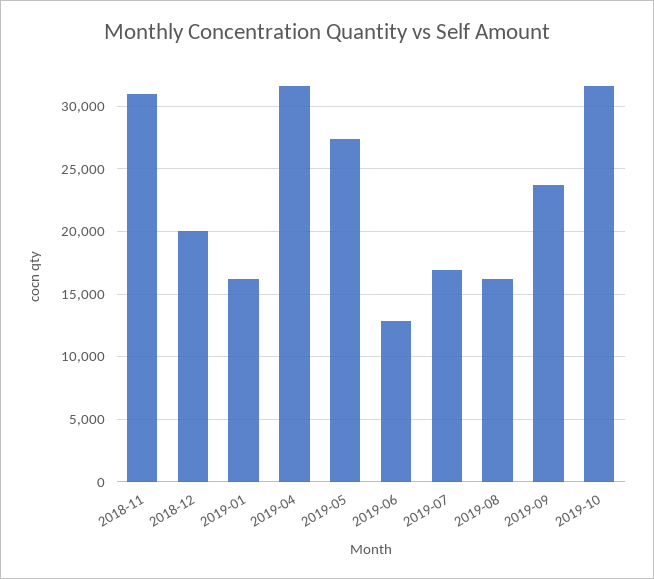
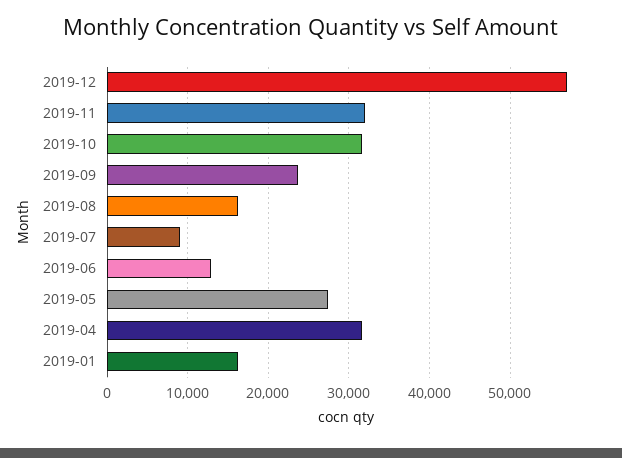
2018-11: 31000 -> none
2018-12: 20000 -> none
2019-07: 17000 -> 9000
2019-12: none -> 57000
2019-11: none -> 32000

